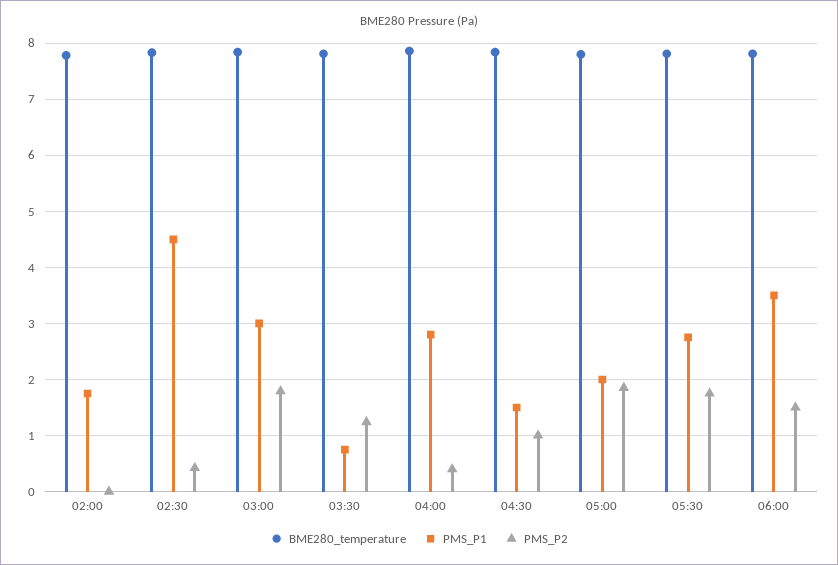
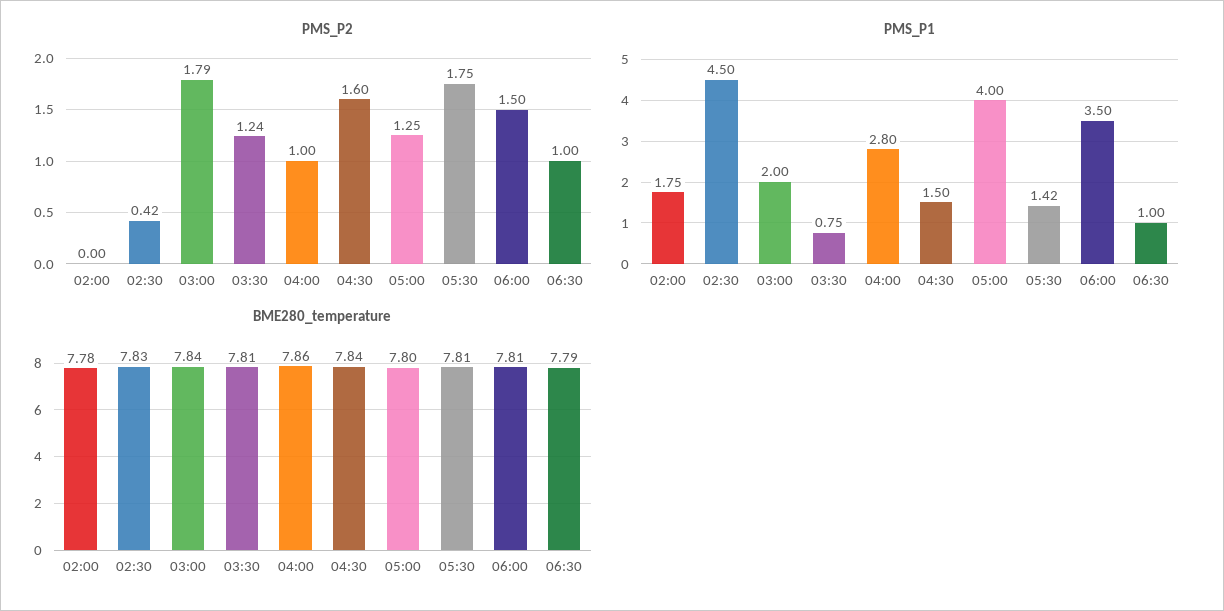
PMS_P1, 03:00: 3 -> 2
PMS_P2, 04:00: 0.4 -> 1
PMS_P2, 04:30: 1 -> 1.6
PMS_P1, 05:00: 2 -> 4
PMS_P2, 05:00: 1.8 -> 1.25
PMS_P1, 05:30: 2.8 -> 1.42
PMS_P2, 06:30: none -> 1
PMS_P1, 06:30: none -> 1
BME280_temperature, 06:30: none -> 7.79

